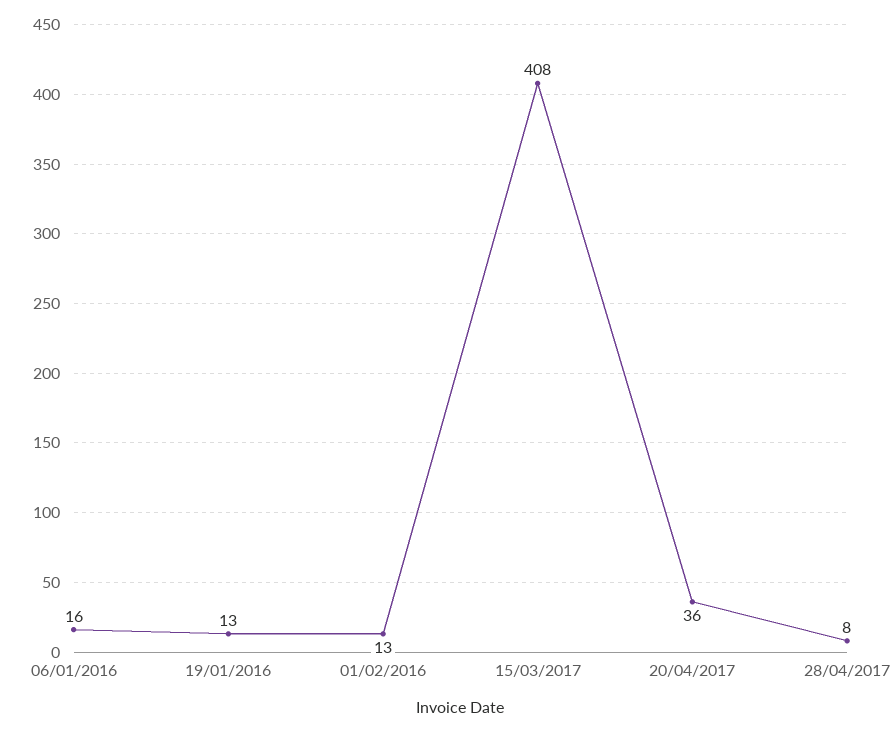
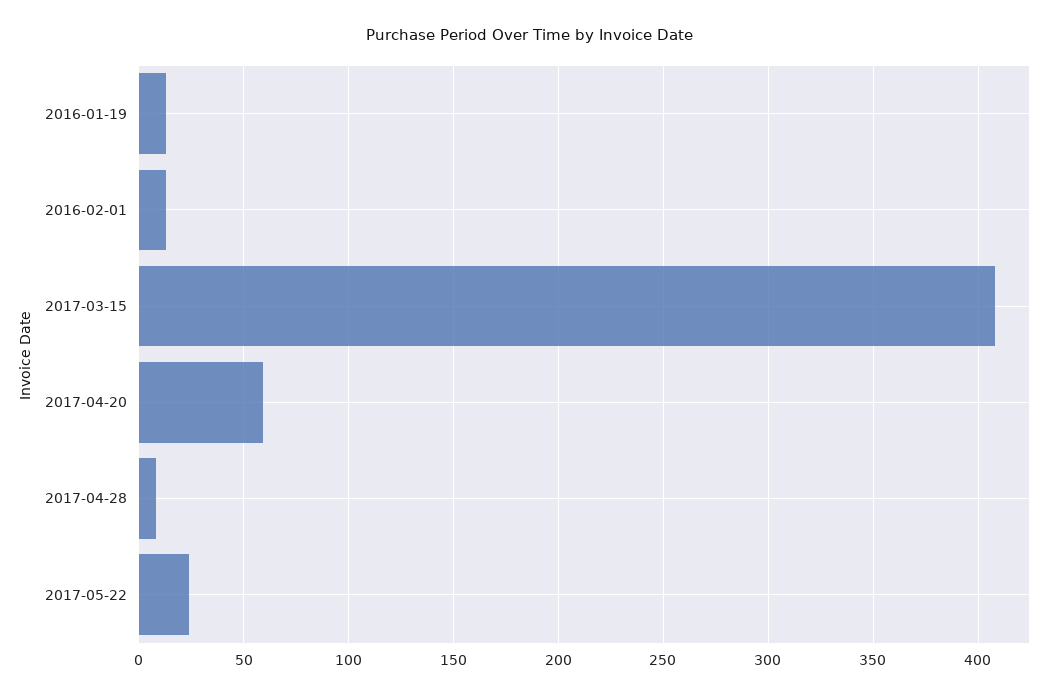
06/01/2016: 16 -> none
20/04/2017: 36 -> 60
2017-05-22: none -> 25

